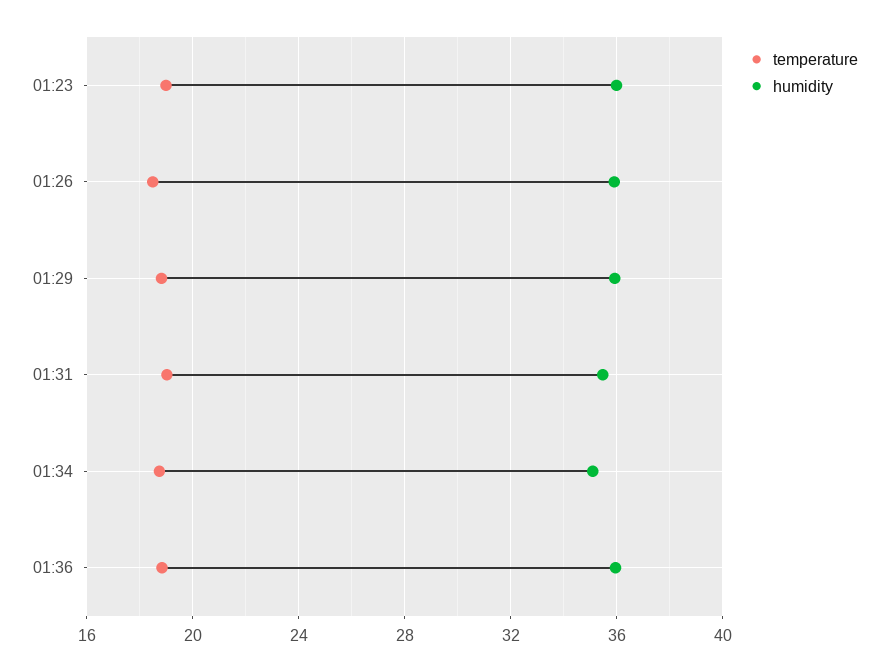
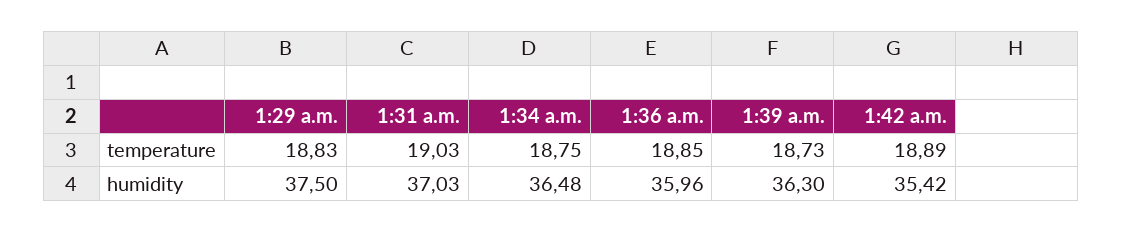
temperature, 01:23: 19 -> none
humidity, 01:23: 36 -> none
temperature, 01:26: 18.5 -> none
humidity, 01:26: 36 -> none
humidity, 01:29: 36 -> 37.5
humidity, 01:31: 35.5 -> 37.03
humidity, 01:34: 35 -> 36.48
temperature, 1:39 a.m.: none -> 18.73
temperature, 1:42 a.m.: none -> 18.89
humidity, 1:39 a.m.: none -> 36.3
humidity, 1:42 a.m.: none -> 35.42

